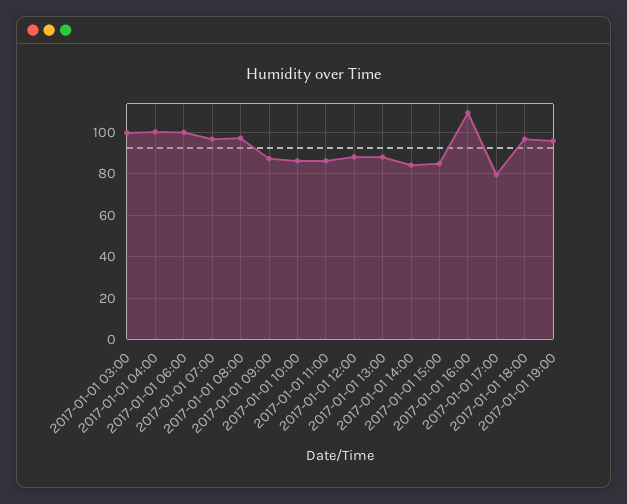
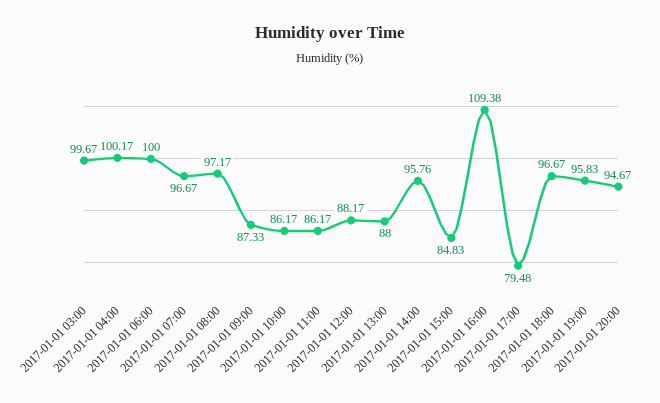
2017-01-01 14:00: 85 -> 95.76
2017-01-01 20:00: none -> 94.67

